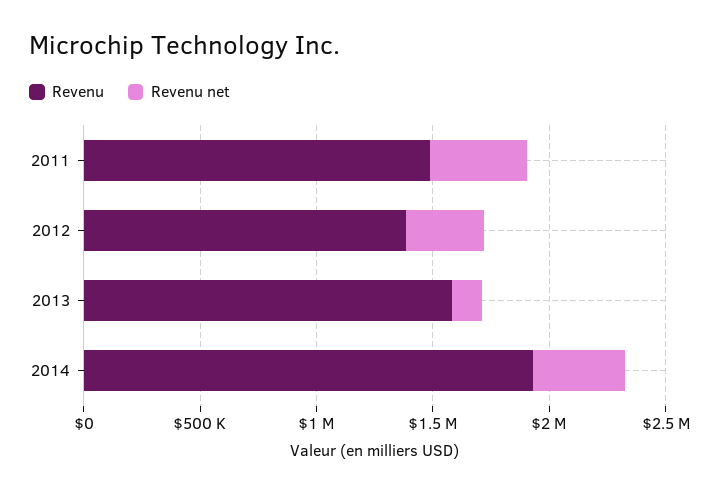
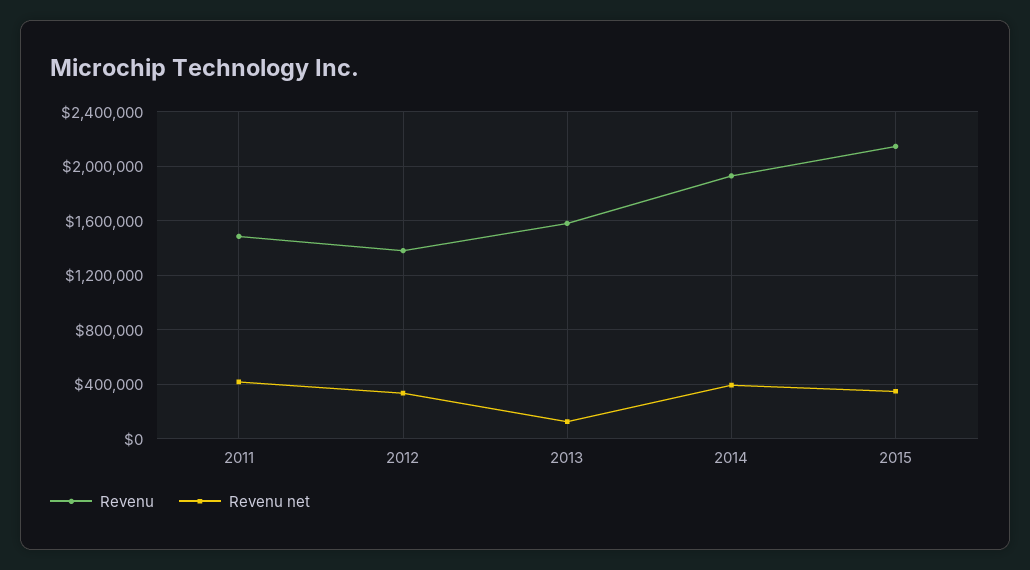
Revenu, 2015: none -> 2150000
Revenu net, 2015: none -> 350000

